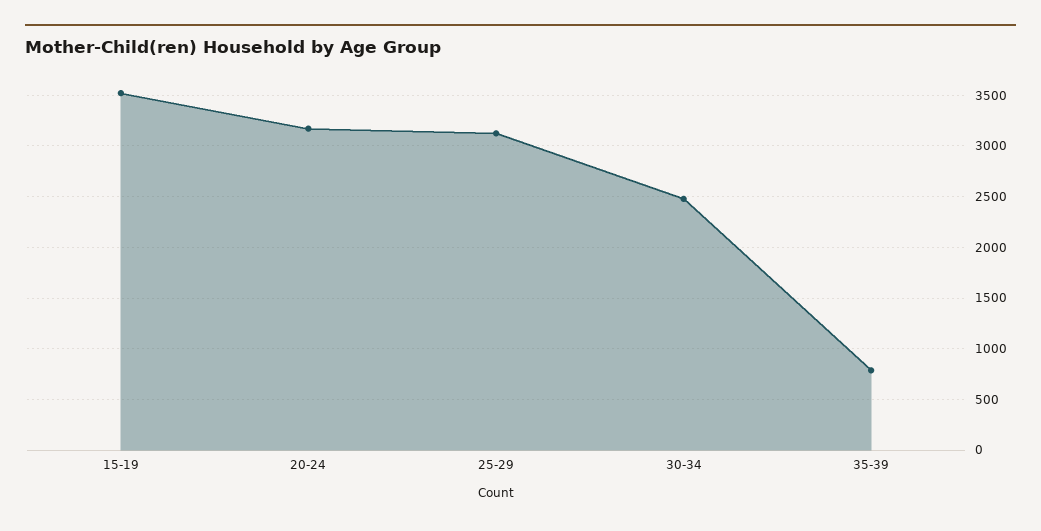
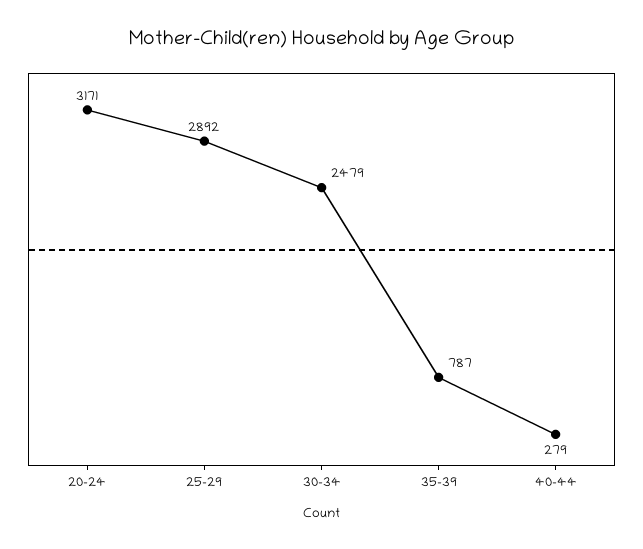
15-19: 3500 -> none
25-29: 3100 -> 2892
40-44: none -> 279

